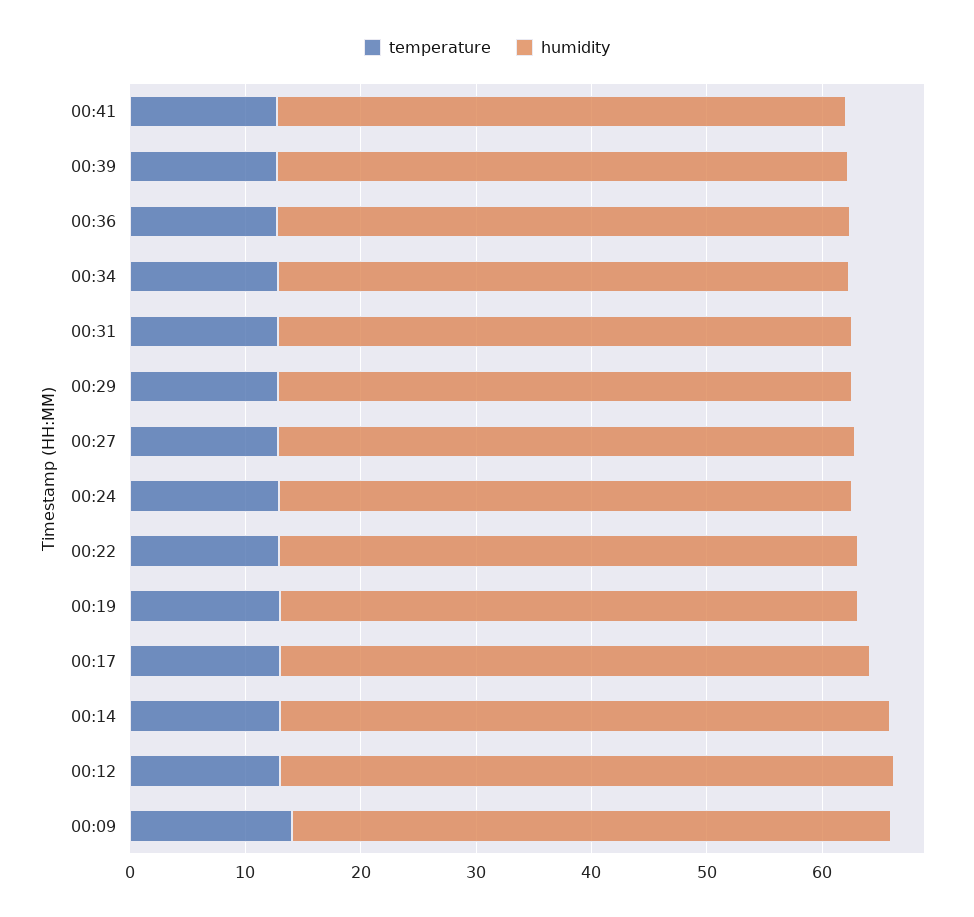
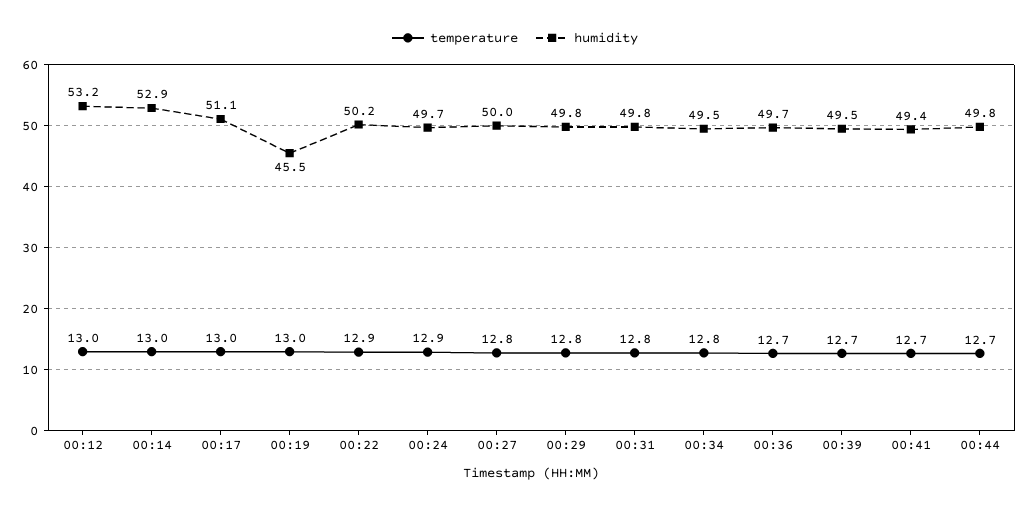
humidity, 00:19: 50 -> 45.5
temperature, 00:09: 14 -> none
humidity, 00:09: 52 -> none
temperature, 00:44: none -> 12.7
humidity, 00:44: none -> 49.8

